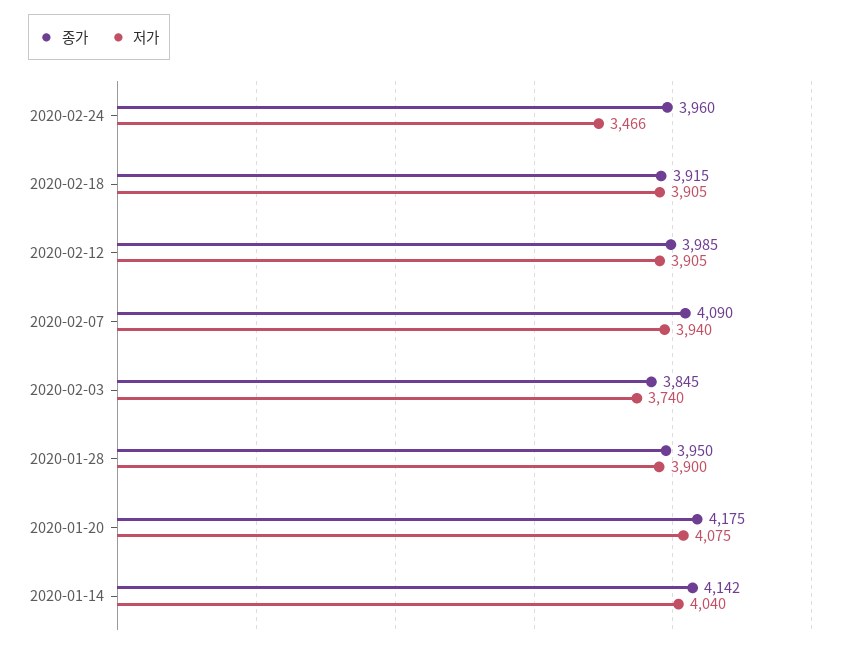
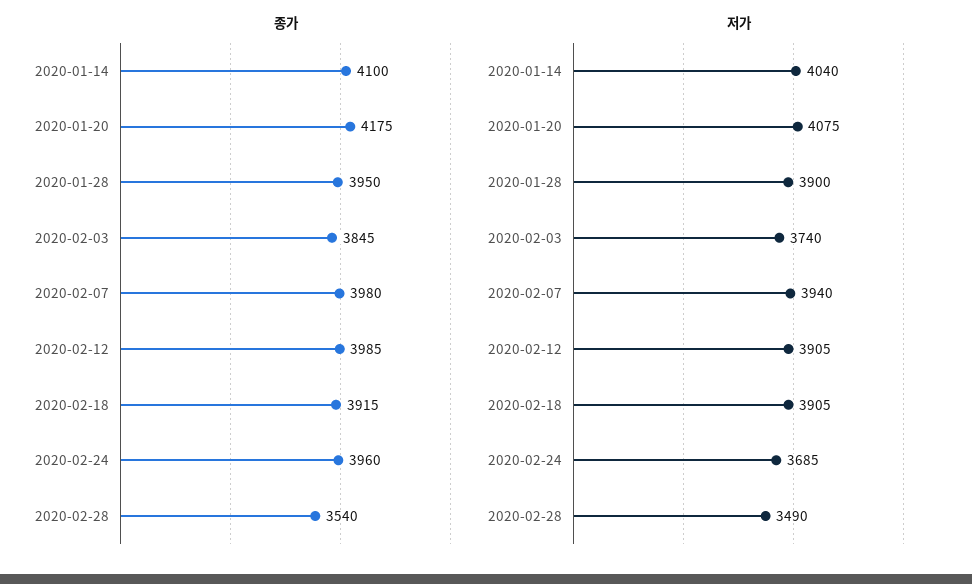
저가, 2020-02-24: 3466 -> 3685
종가, 2020-02-07: 4090 -> 3980
종가, 2020-01-14: 4142 -> 4100
종가, 2020-02-28: none -> 3540
저가, 2020-02-28: none -> 3490

